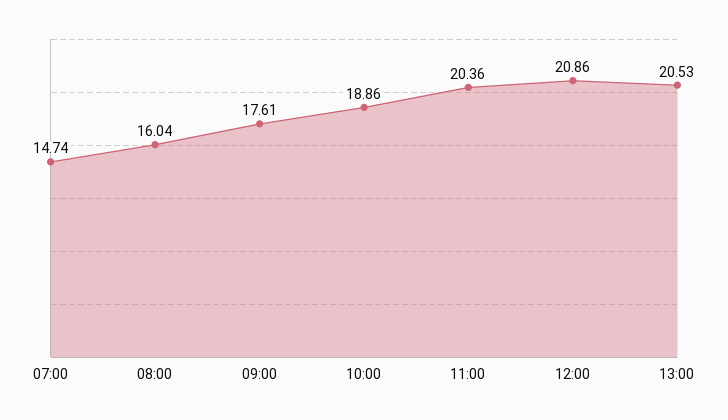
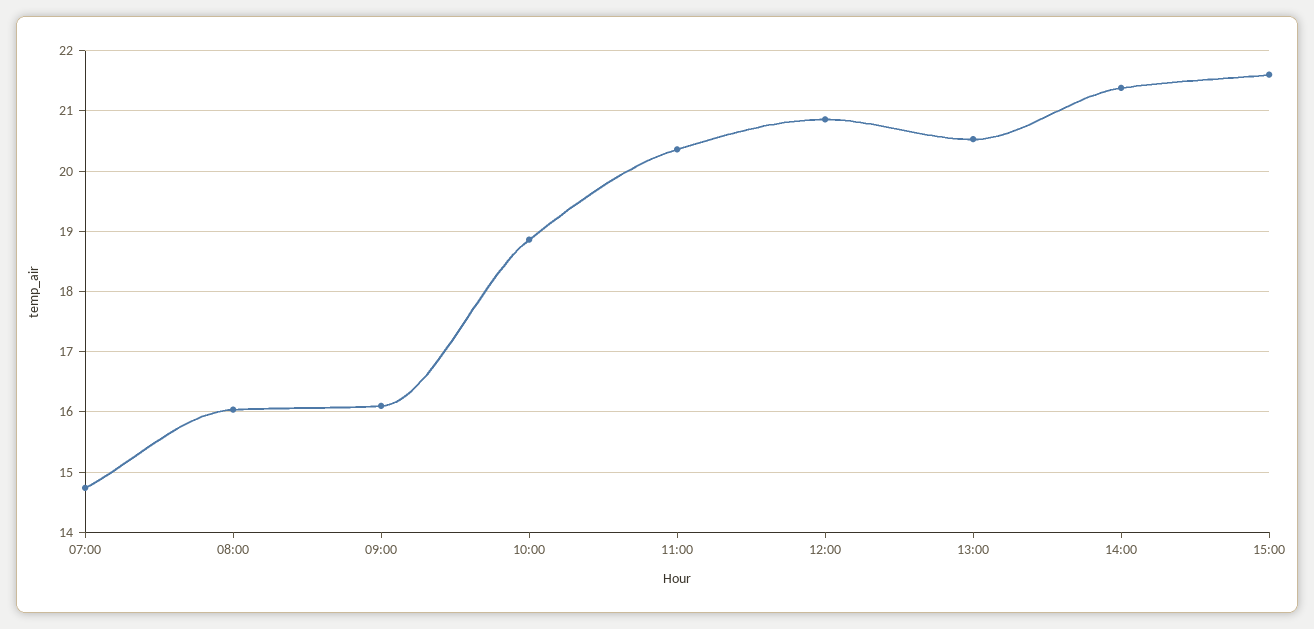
09:00: 17.61 -> 16.1
14:00: none -> 21.4
15:00: none -> 21.6

